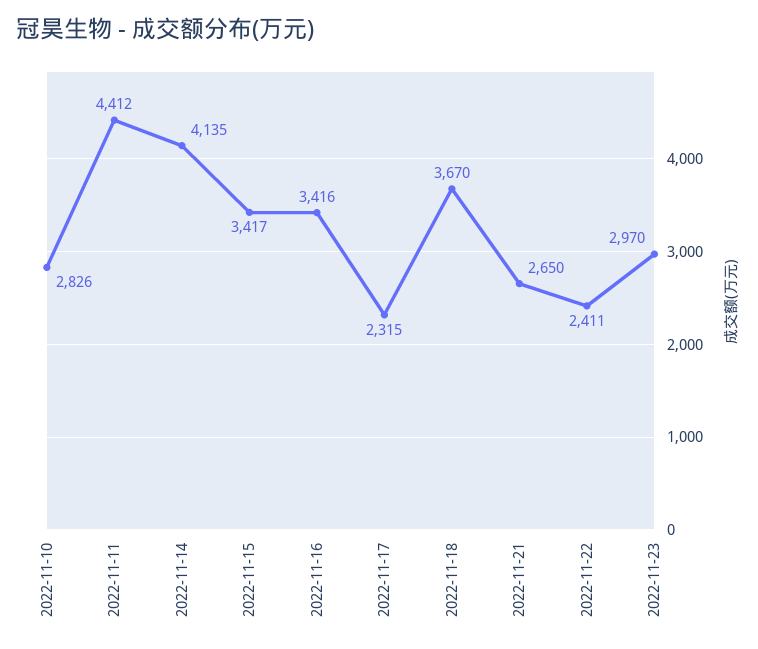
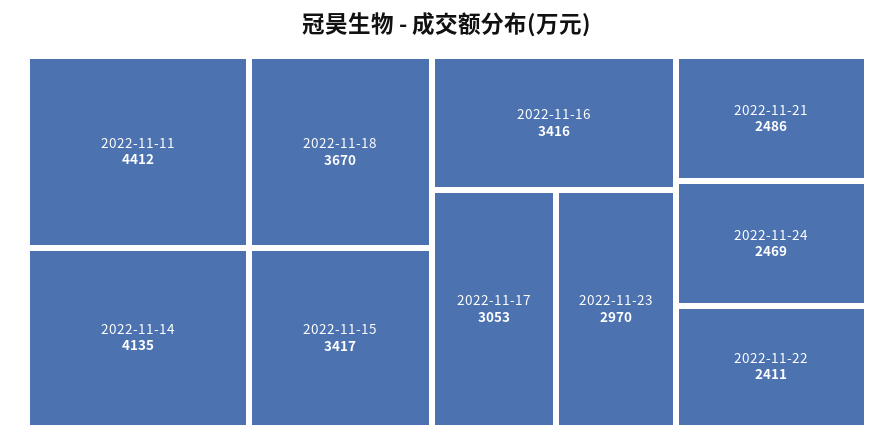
2022-11-10: 2826 -> none
2022-11-17: 2315 -> 3053
2022-11-21: 2650 -> 2486
2022-11-24: none -> 2469

